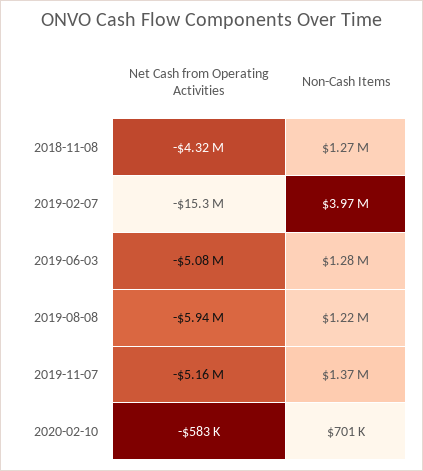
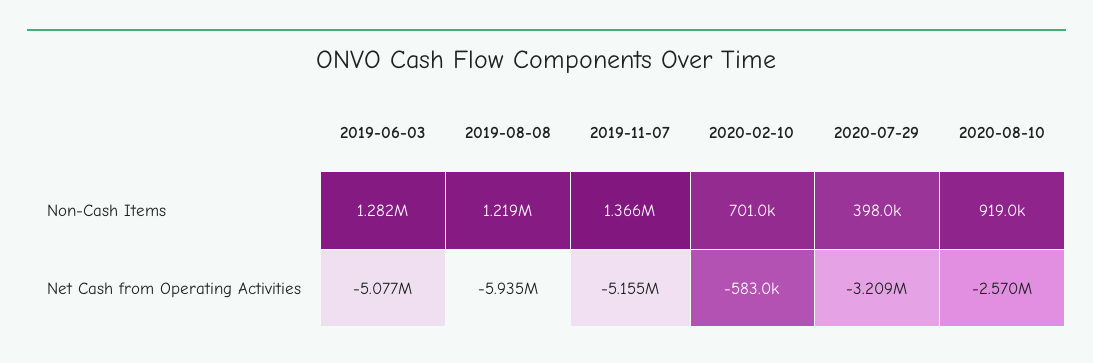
Net Cash from Operating Activities, 2018-11-08: -4320000 -> none
Non-Cash Items, 2018-11-08: 1270000 -> none
Net Cash from Operating Activities, 2019-02-07: -15300000 -> none
Non-Cash Items, 2019-02-07: 3970000 -> none
Non-Cash Items, 2020-07-29: none -> 398000
Non-Cash Items, 2020-08-10: none -> 919000
Net Cash from Operating Activities, 2020-07-29: none -> -3209000
Net Cash from Operating Activities, 2020-08-10: none -> -2570000

